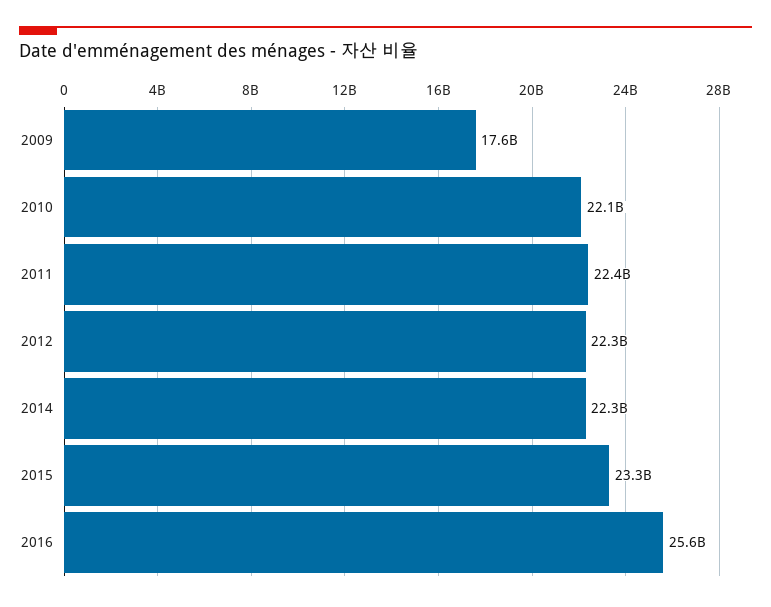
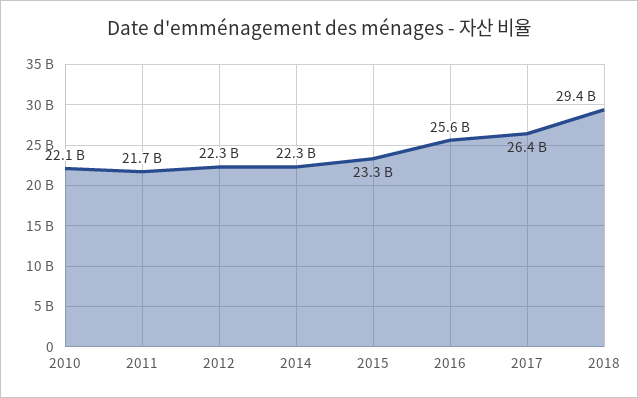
2009: 17600000000 -> none
2011: 22400000000 -> 21700000000
2017: none -> 26400000000
2018: none -> 29400000000

